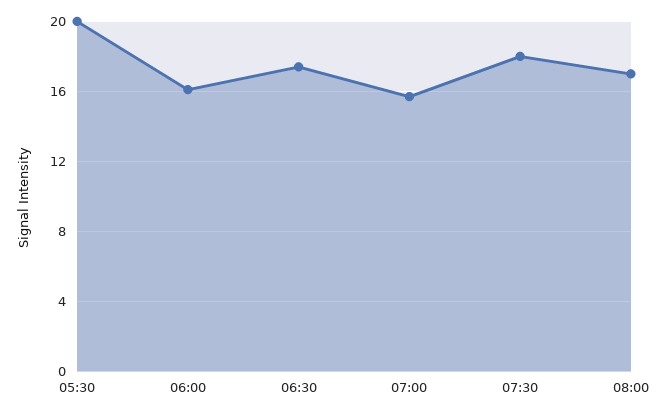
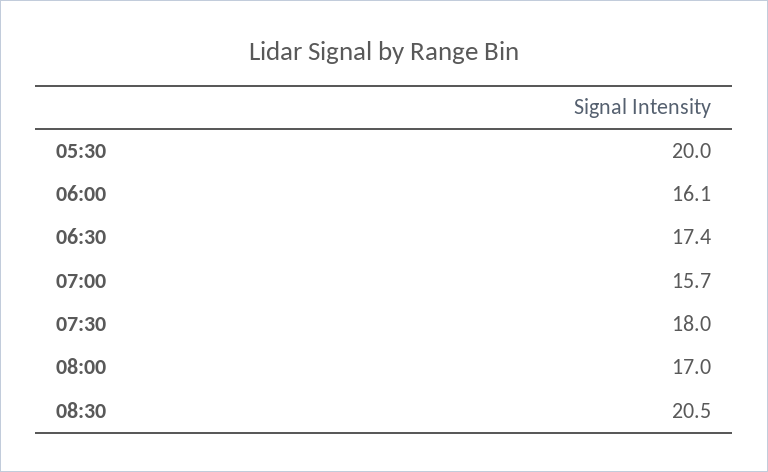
08:30: none -> 20.5

